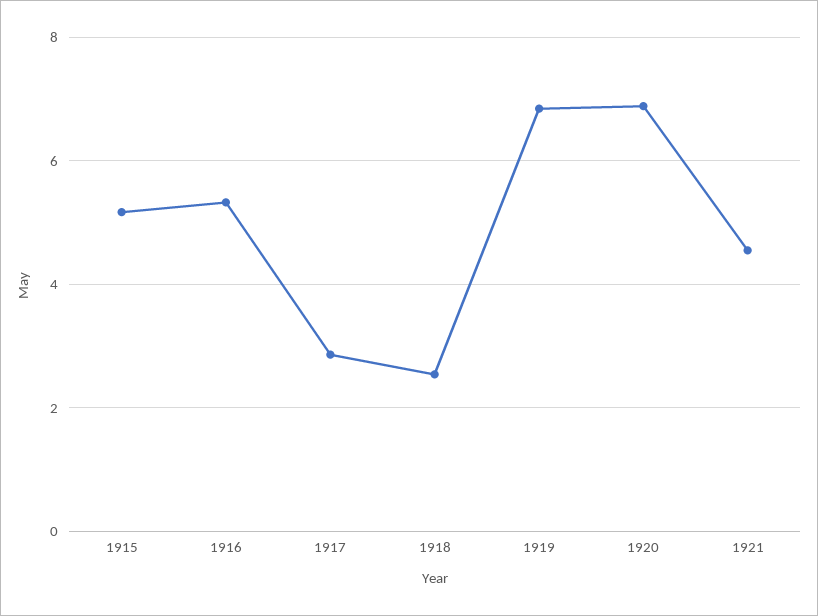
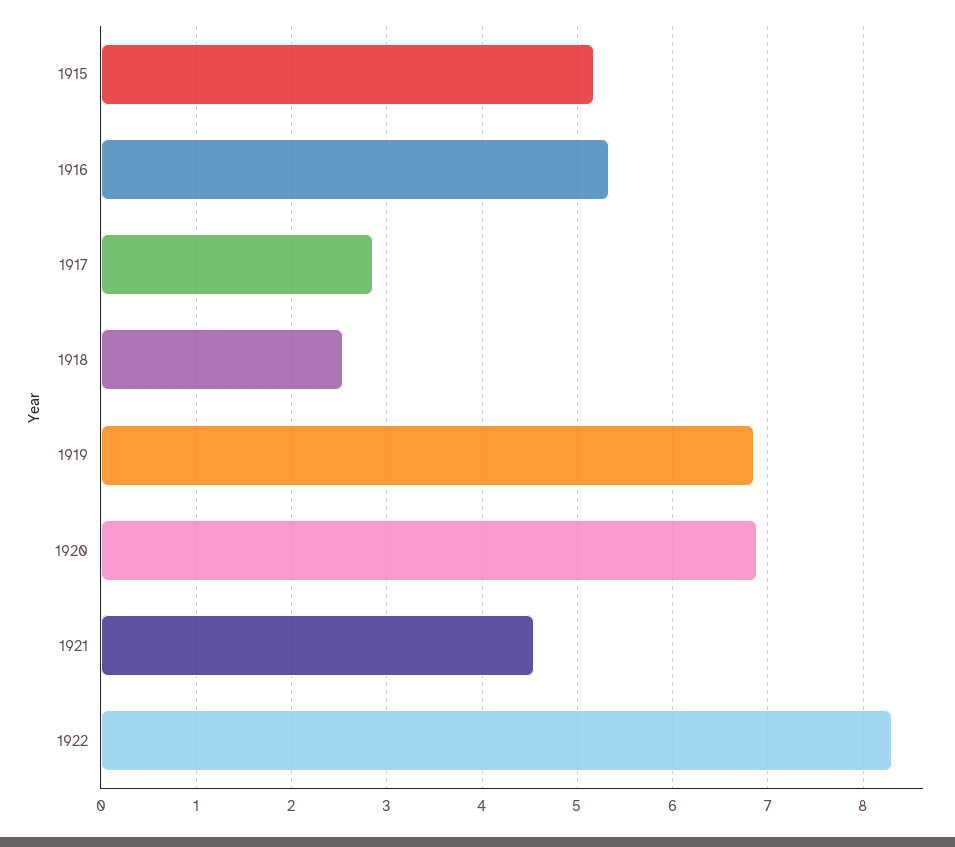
1922: none -> 8.3

